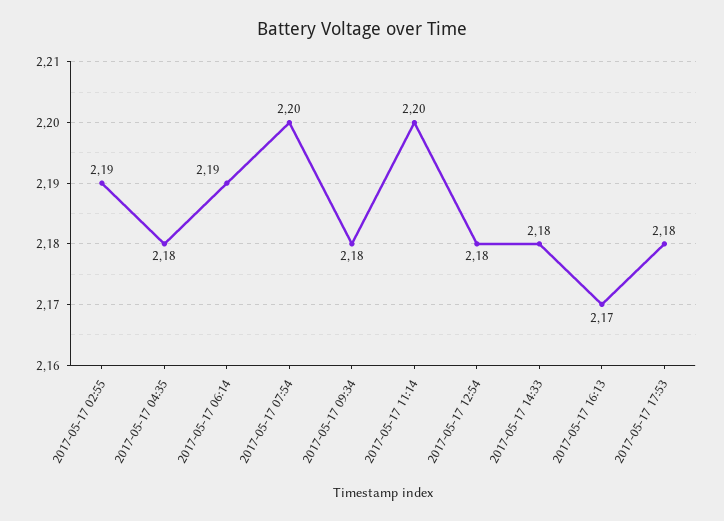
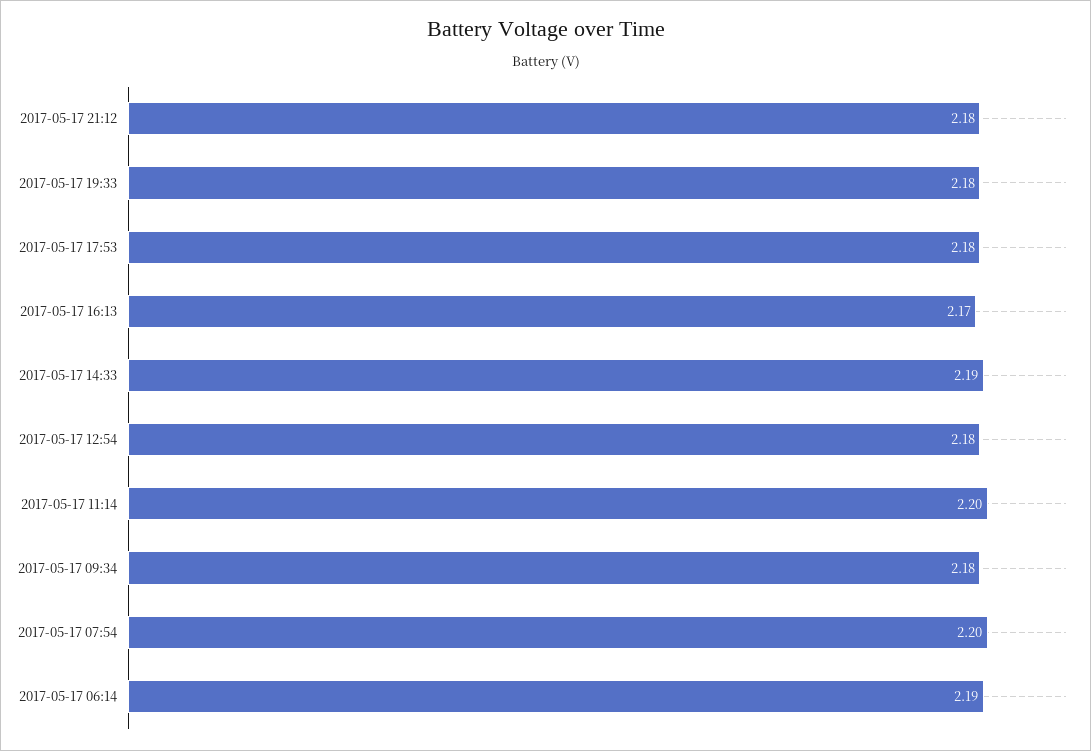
2017-05-17 02:55: 2.19 -> none
2017-05-17 04:35: 2.18 -> none
2017-05-17 14:33: 2.18 -> 2.19
2017-05-17 21:12: none -> 2.18
2017-05-17 19:33: none -> 2.18

